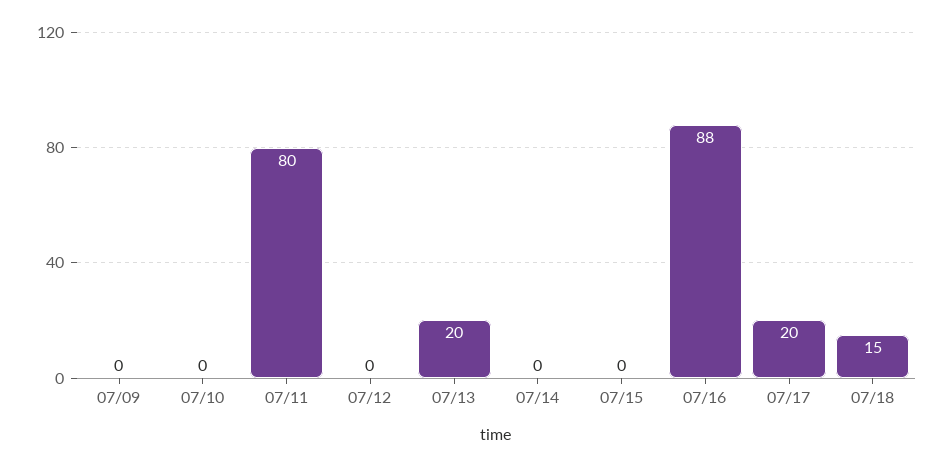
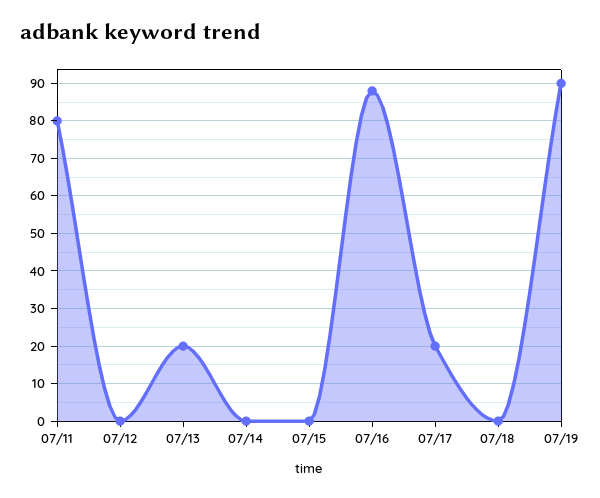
07/09: 0 -> none
07/10: 0 -> none
07/18: 15 -> 0
07/19: none -> 90

